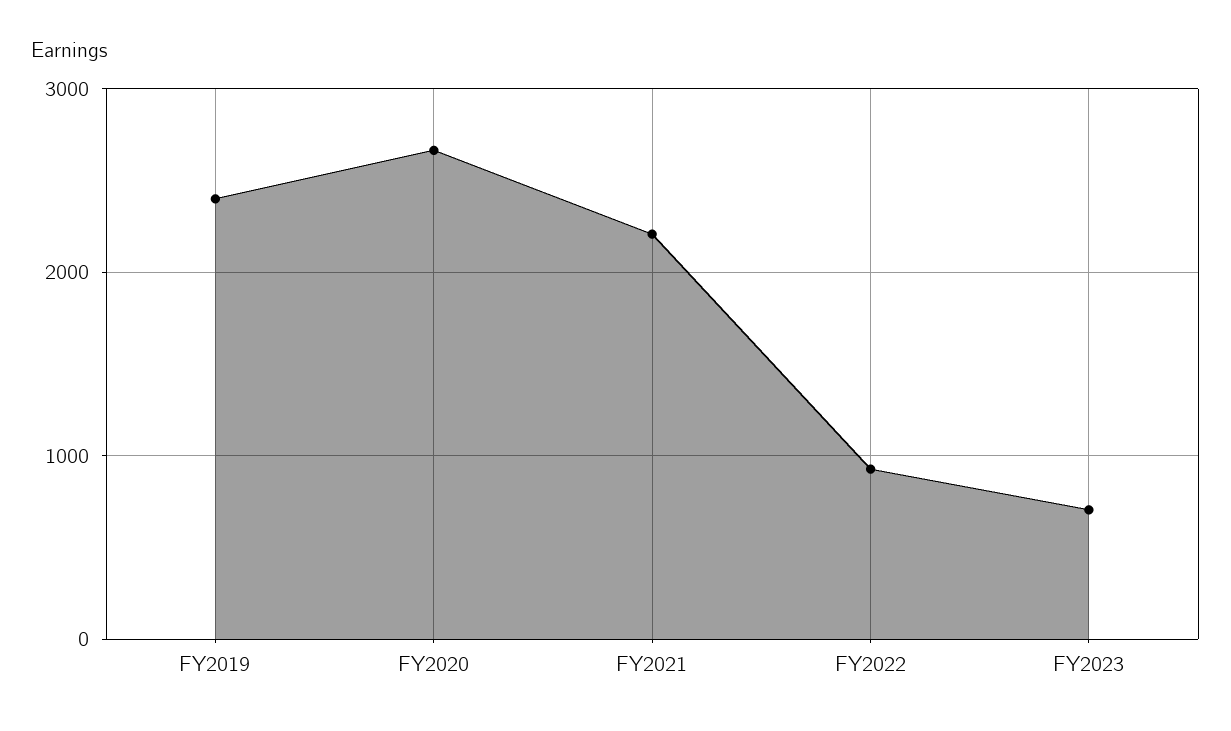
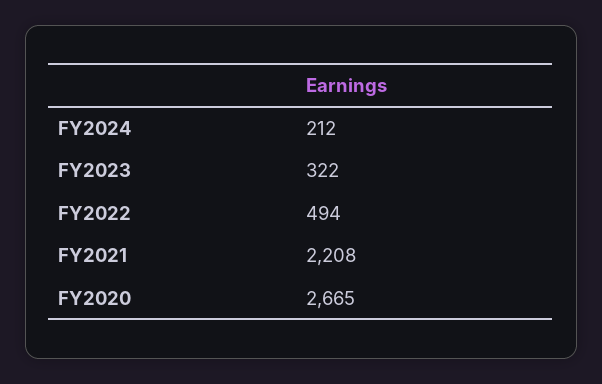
FY2019: 2400 -> none
FY2022: 900 -> 494
FY2023: 700 -> 322
FY2024: none -> 212

